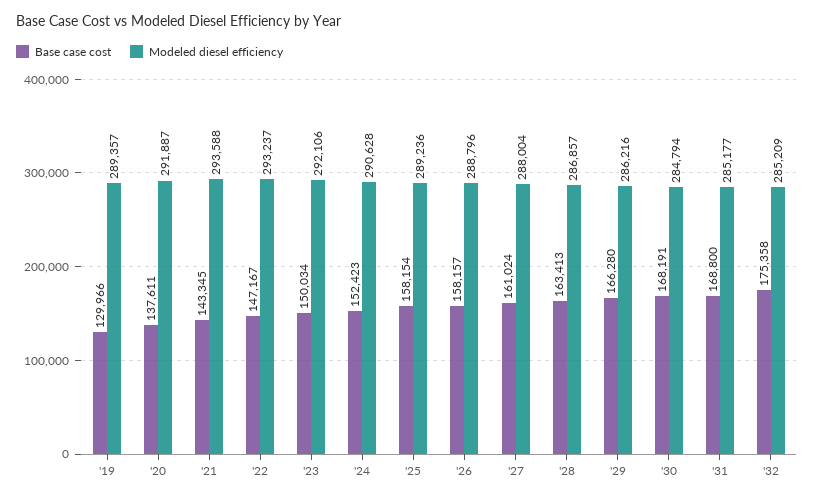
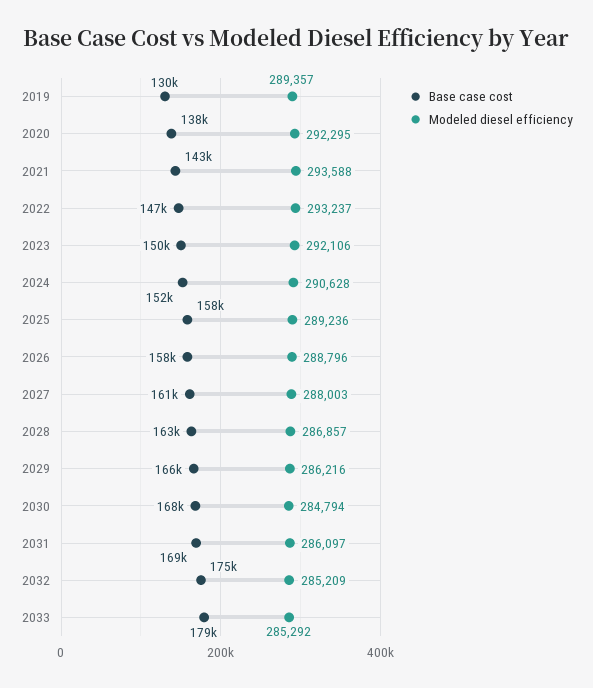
Modeled diesel efficiency, '20: 291887 -> 292295
Modeled diesel efficiency, '27: 288004 -> 288003
Modeled diesel efficiency, '31: 285177 -> 286097
Base case cost, 2033: none -> 179000
Modeled diesel efficiency, 2033: none -> 285292

